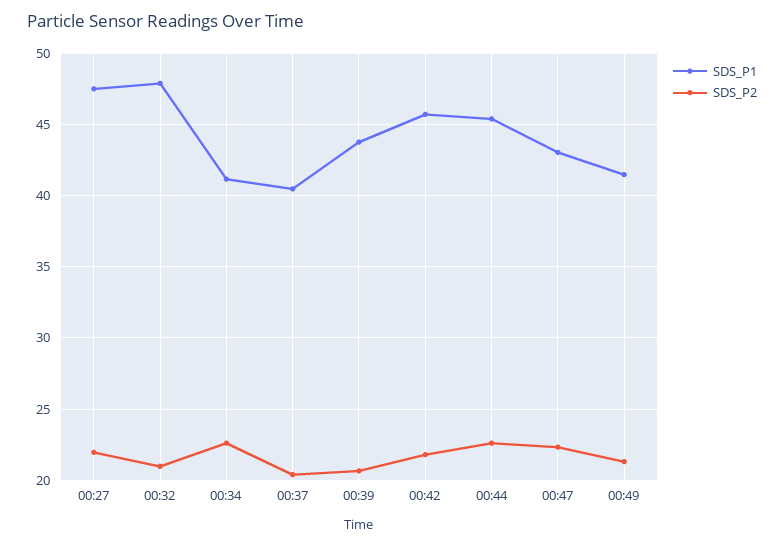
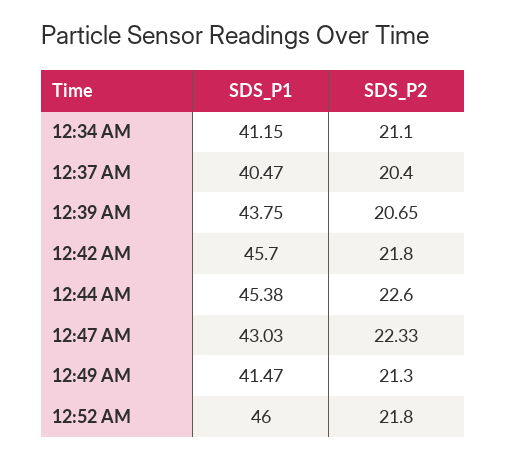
SDS_P1, 00:27: 47.5 -> none
SDS_P2, 00:27: 22 -> none
SDS_P1, 00:32: 48 -> none
SDS_P2, 00:32: 21 -> none
SDS_P2, 00:34: 22.5 -> 21.1
SDS_P1, 12:52 AM: none -> 46
SDS_P2, 12:52 AM: none -> 21.8

